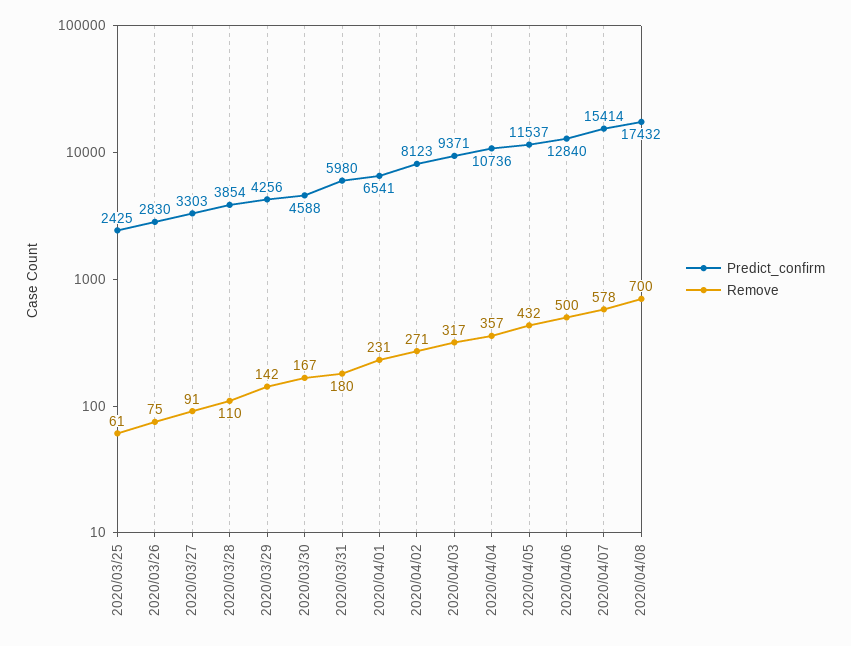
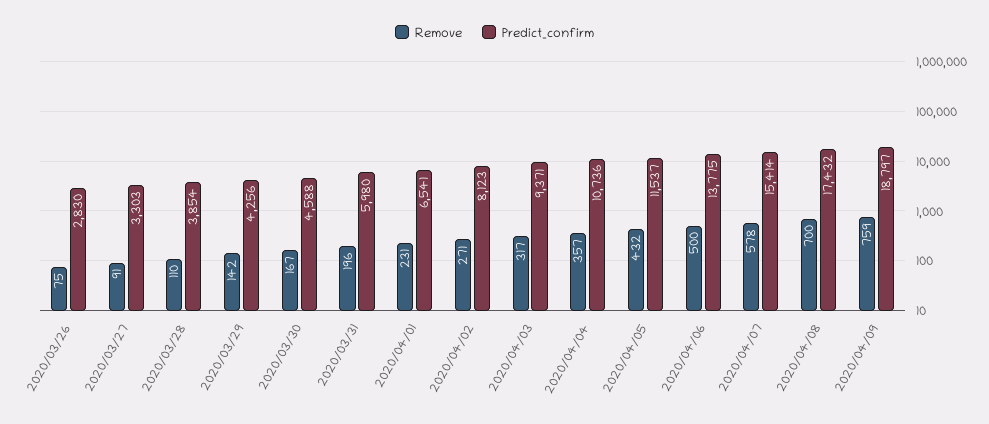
Predict_confirm, 2020/03/25: 2425 -> none
Remove, 2020/03/25: 61 -> none
Remove, 2020/03/31: 180 -> 196
Predict_confirm, 2020/04/06: 12840 -> 13775
Remove, 2020/04/09: none -> 759
Predict_confirm, 2020/04/09: none -> 18797

